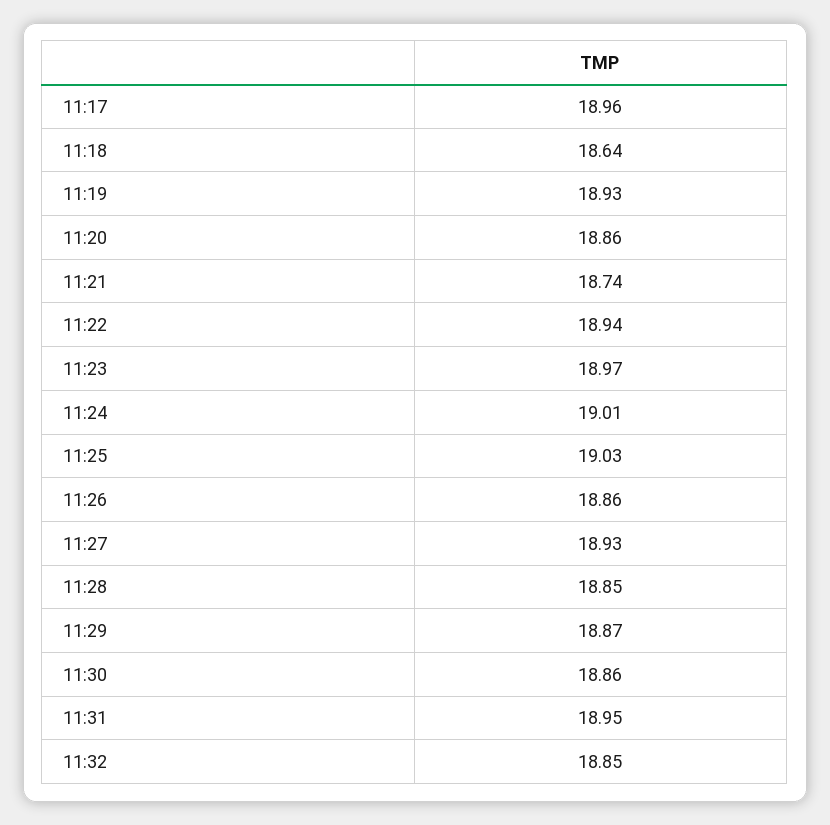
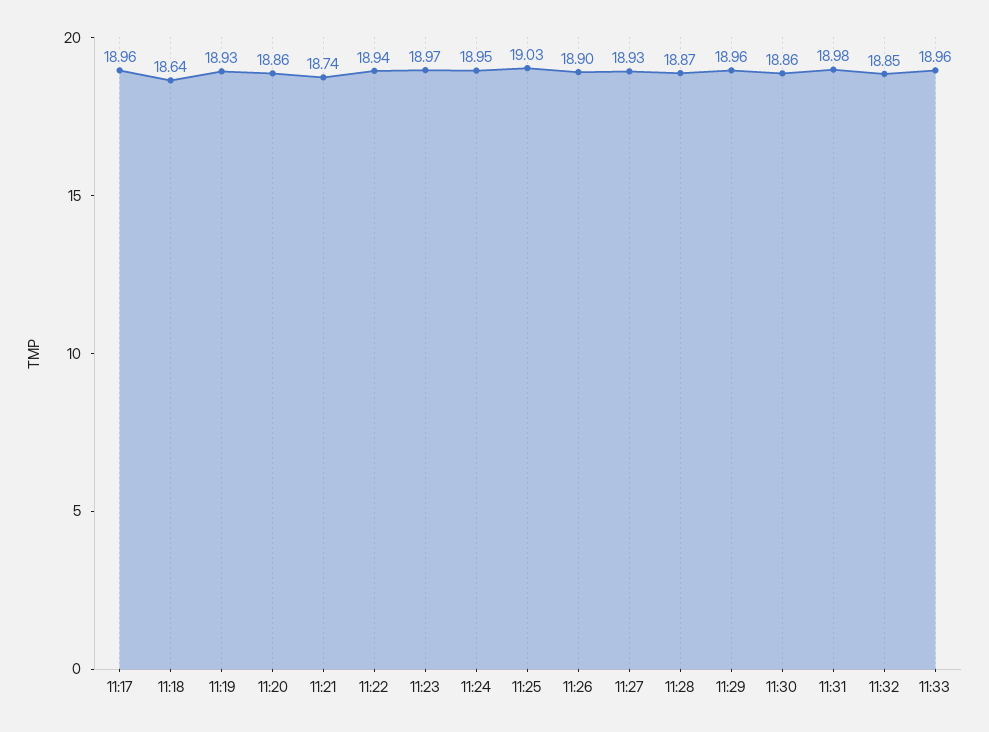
11:24: 19.01 -> 18.95
11:26: 18.86 -> 18.9
11:28: 18.85 -> 18.87
11:29: 18.87 -> 18.96
11:31: 18.95 -> 18.98
11:33: none -> 18.96

